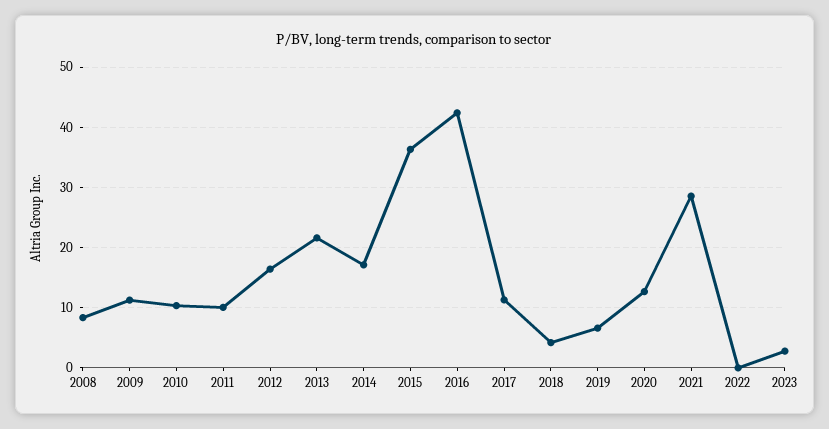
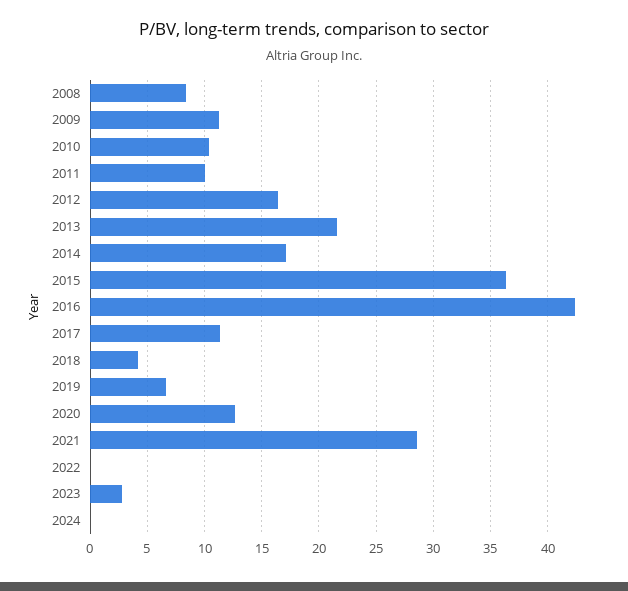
2024: none -> 0

